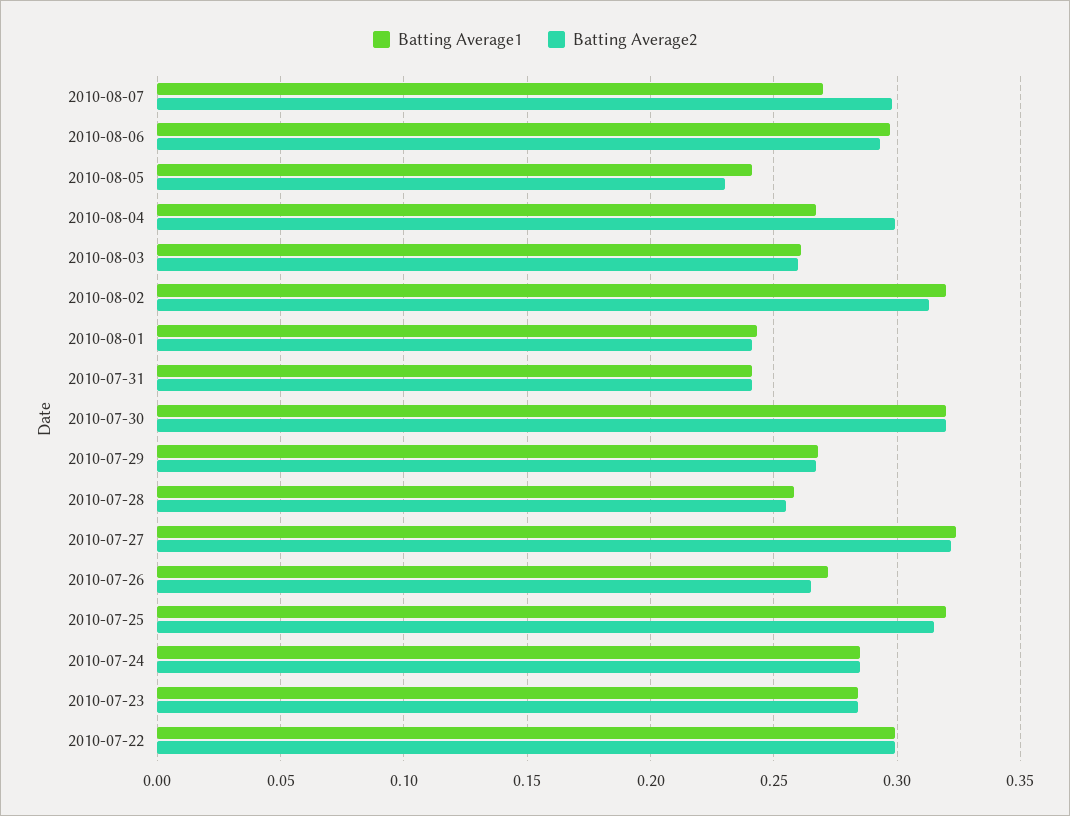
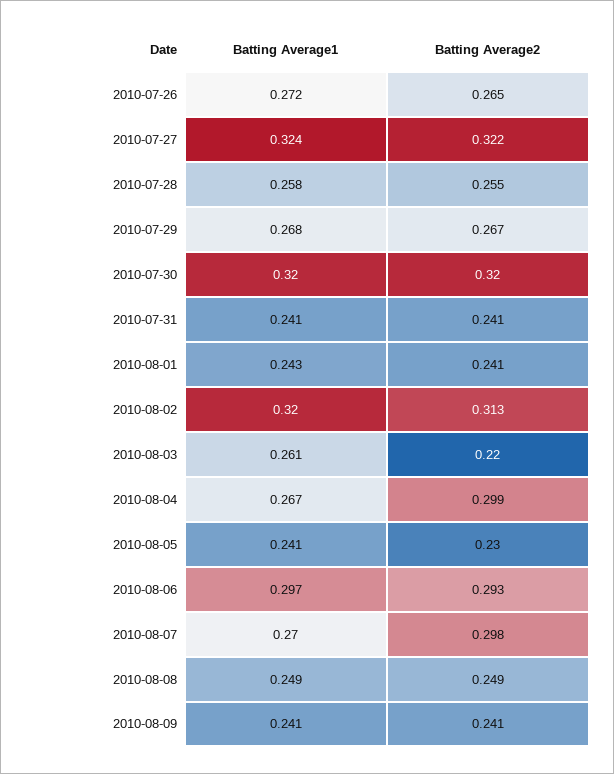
Batting Average2, 2010-08-03: 0.26 -> 0.22
Batting Average1, 2010-07-25: 0.32 -> none
Batting Average2, 2010-07-25: 0.315 -> none
Batting Average1, 2010-07-24: 0.285 -> none
Batting Average2, 2010-07-24: 0.285 -> none
Batting Average1, 2010-07-23: 0.285 -> none
Batting Average2, 2010-07-23: 0.285 -> none
Batting Average1, 2010-07-22: 0.3 -> none
Batting Average2, 2010-07-22: 0.3 -> none
Batting Average1, 2010-08-08: none -> 0.249
Batting Average2, 2010-08-08: none -> 0.249
Batting Average1, 2010-08-09: none -> 0.241
Batting Average2, 2010-08-09: none -> 0.241

